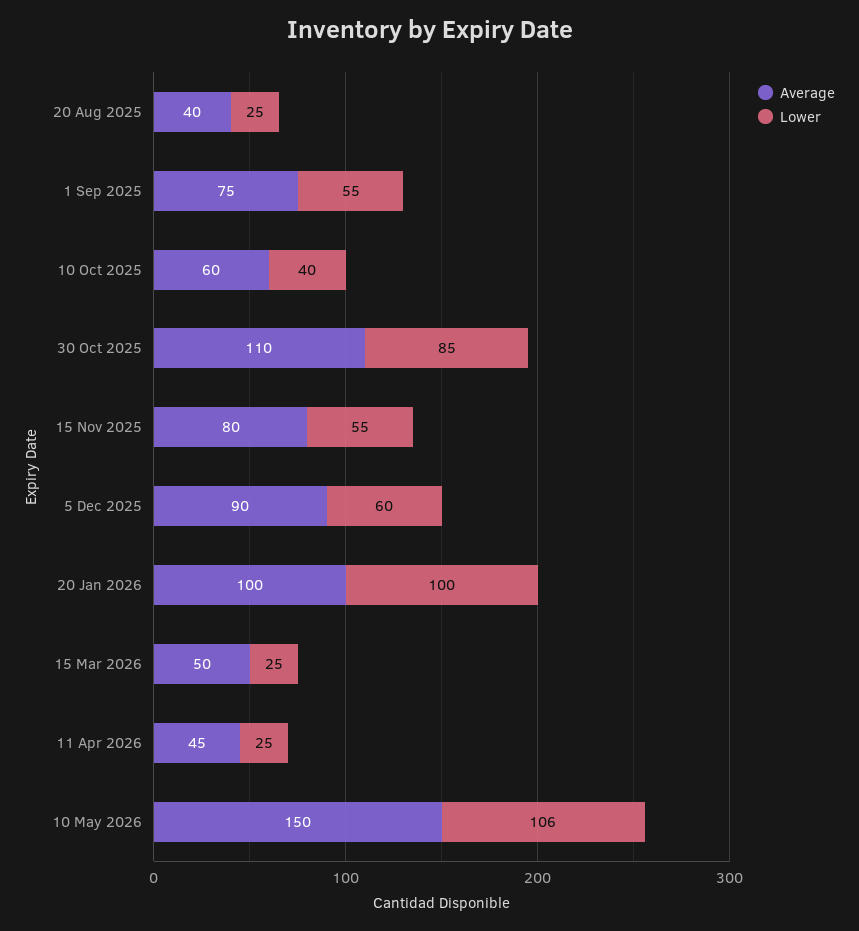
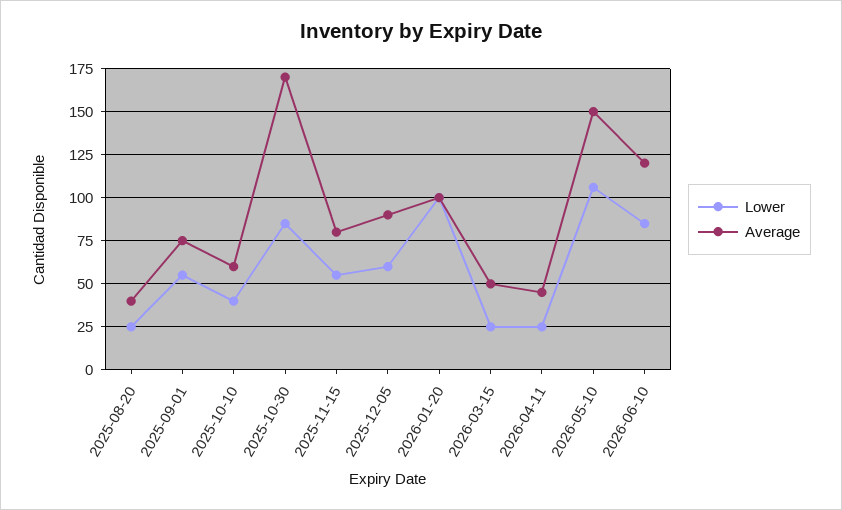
Average, 30 Oct 2025: 110 -> 170
Lower, 2026-06-10: none -> 85
Average, 2026-06-10: none -> 120

